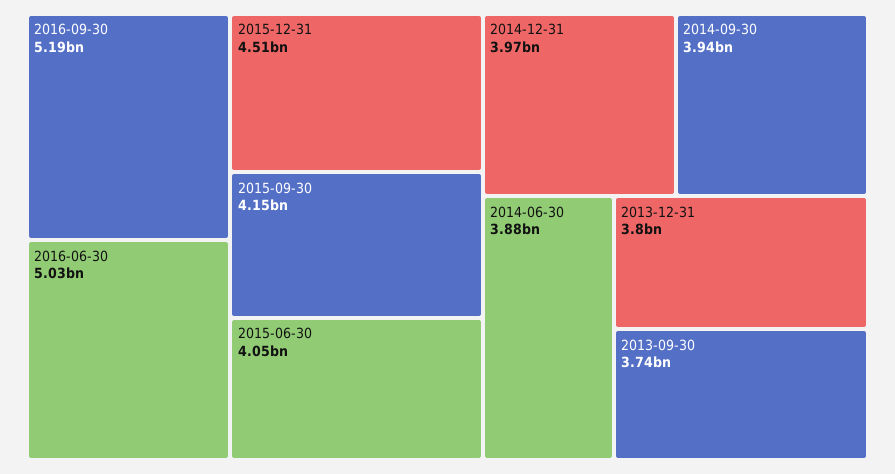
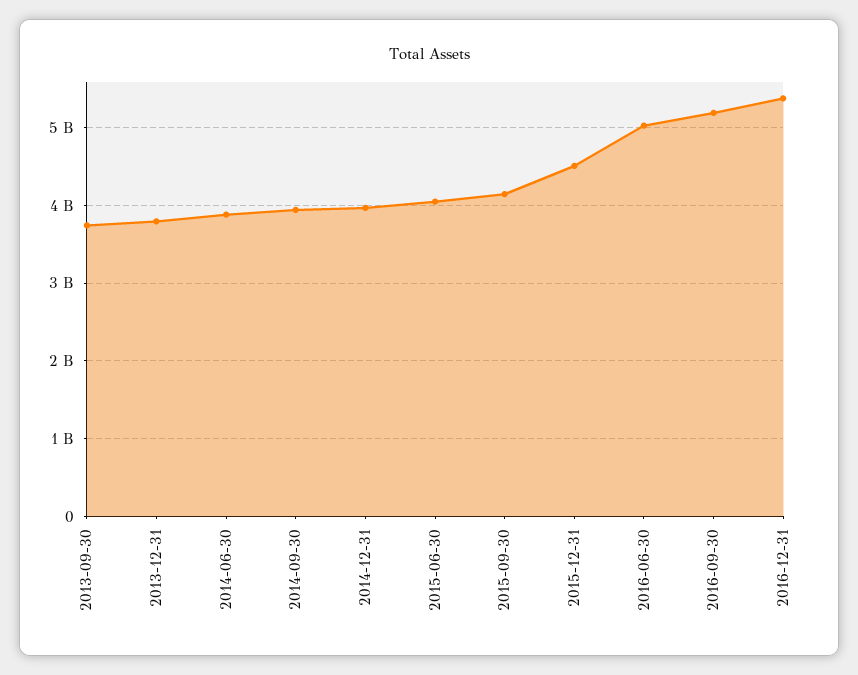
2016-12-31: none -> 5400000000

